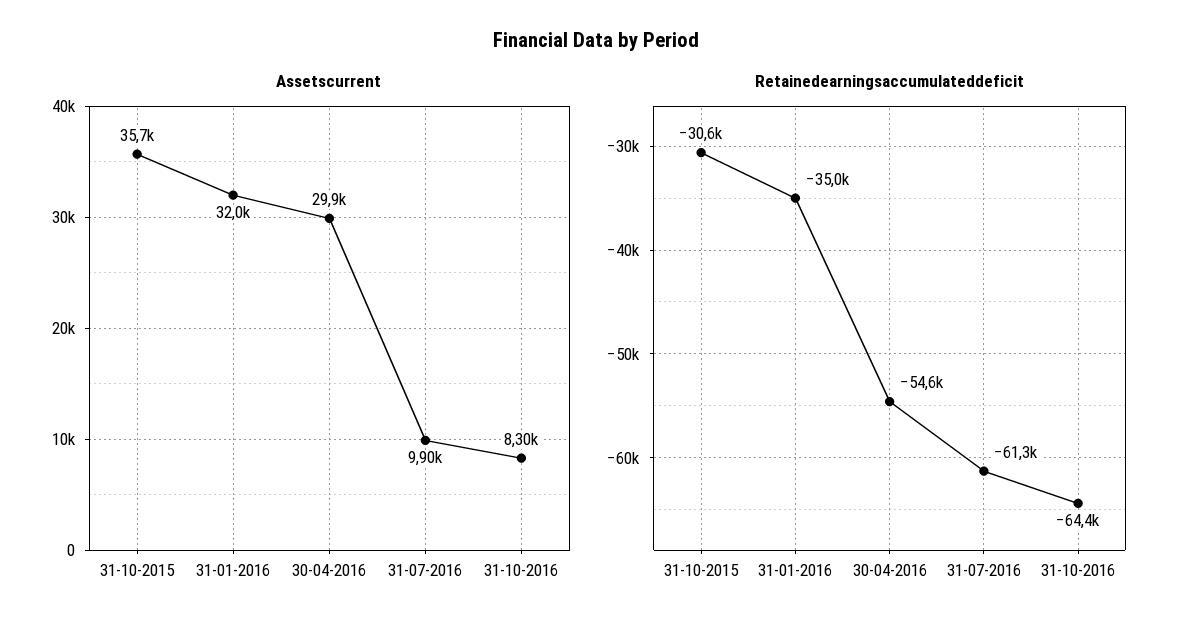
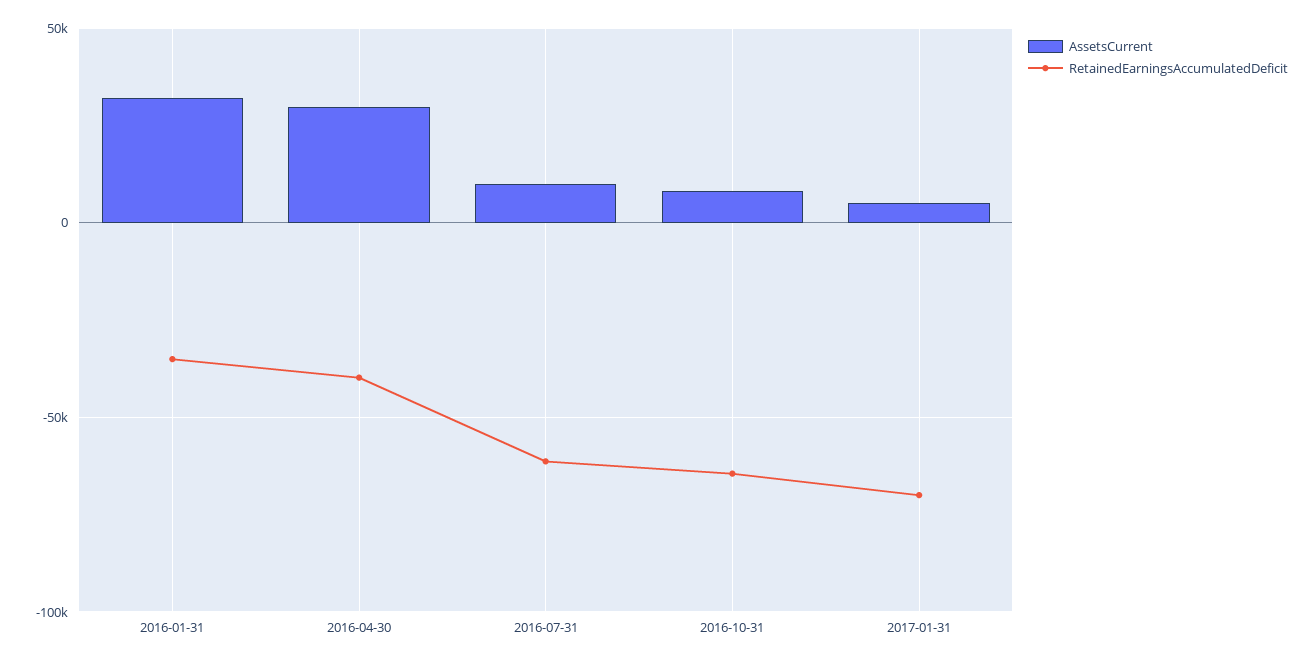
Assetscurrent, 31-10-2015: 35700 -> none
Retainedearningsaccumulateddeficit, 31-10-2015: -30600 -> none
Retainedearningsaccumulateddeficit, 30-04-2016: -54600 -> -40000
Assetscurrent, 2017-01-31: none -> 5000
Retainedearningsaccumulateddeficit, 2017-01-31: none -> -70000

